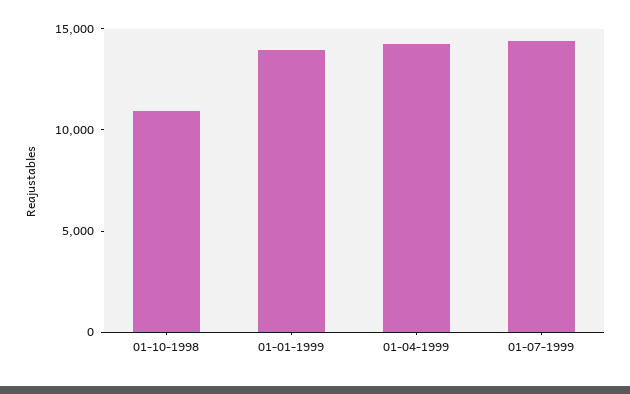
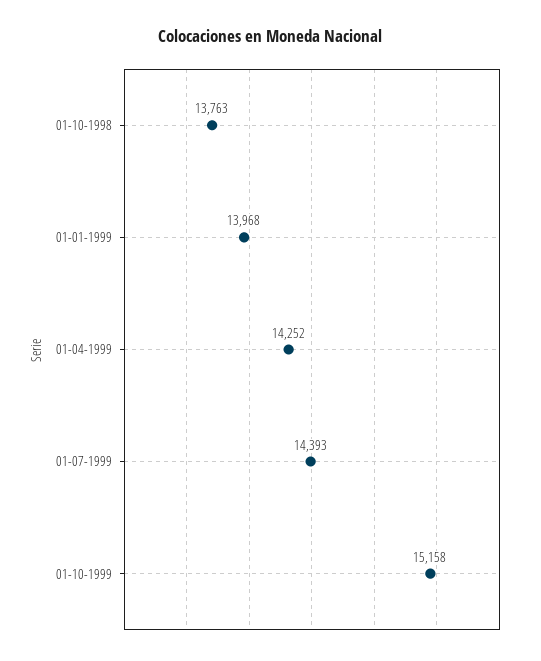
01-10-1998: 11000 -> 13763
01-10-1999: none -> 15158

